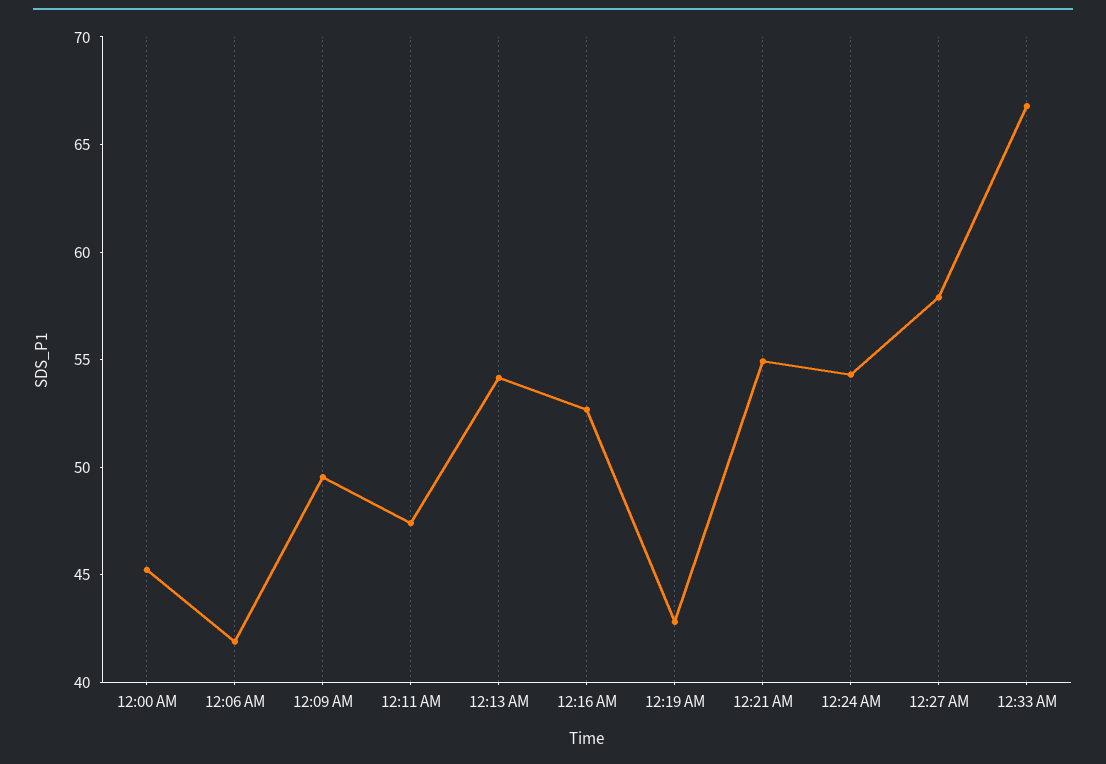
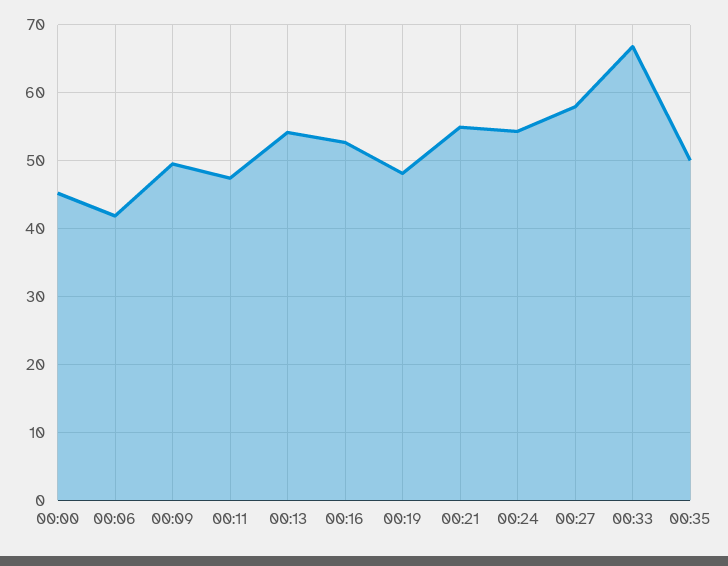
12:19 AM: 43 -> 48
00:35: none -> 50

